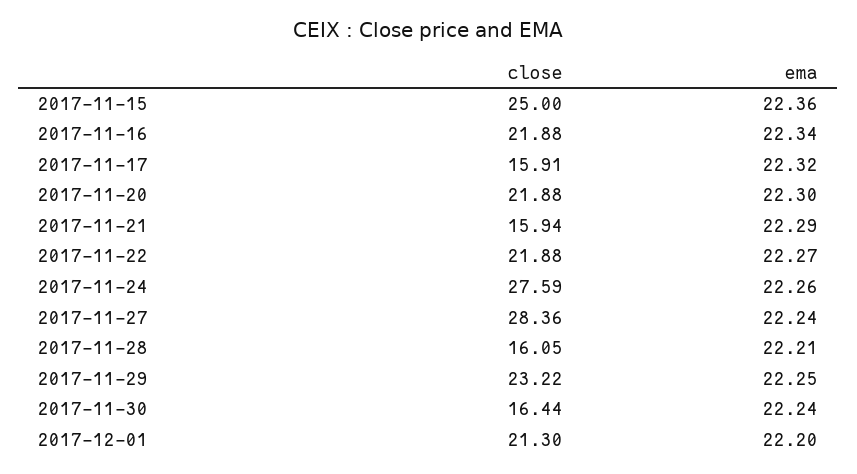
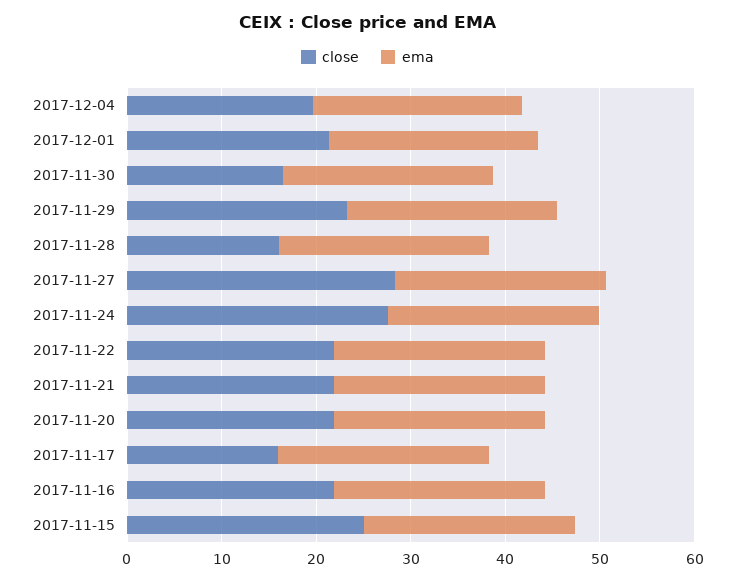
close, 2017-11-21: 15.94 -> 22
close, 2017-12-04: none -> 20
ema, 2017-12-04: none -> 22

